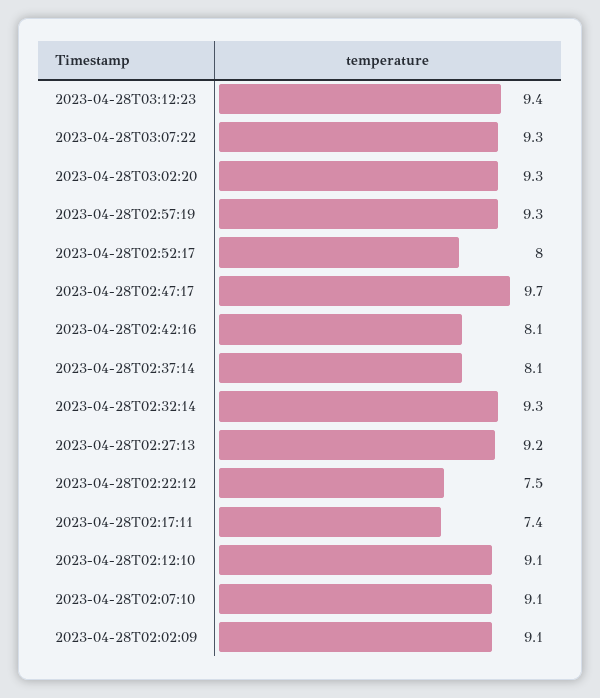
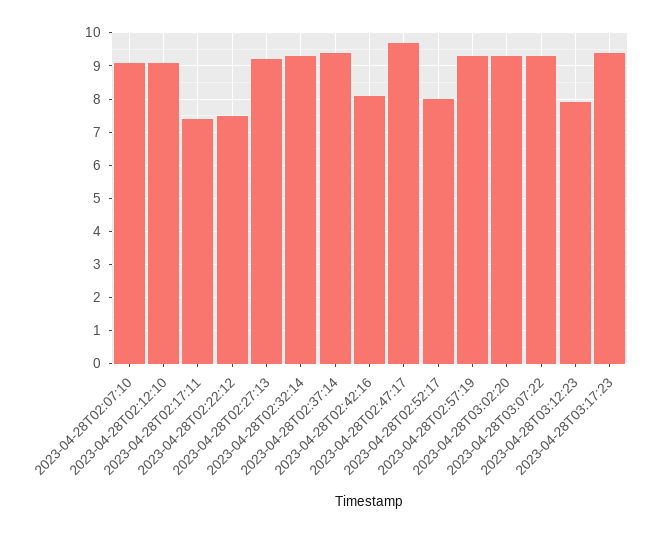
2023-04-28T03:12:23: 9.4 -> 8
2023-04-28T02:37:14: 8.1 -> 9.5
2023-04-28T02:02:09: 9.1 -> none
2023-04-28T03:17:23: none -> 9.5

